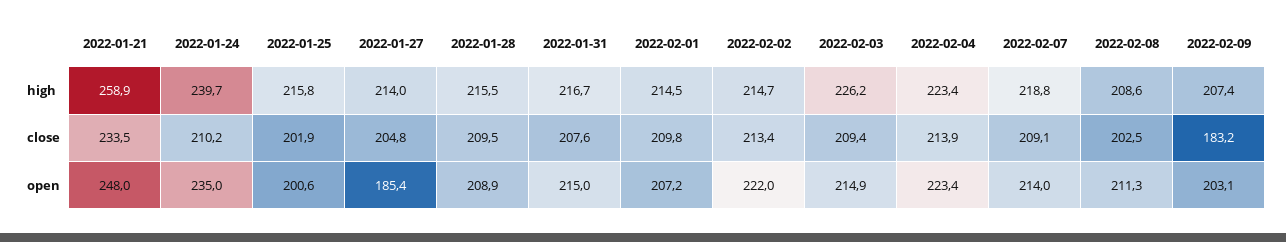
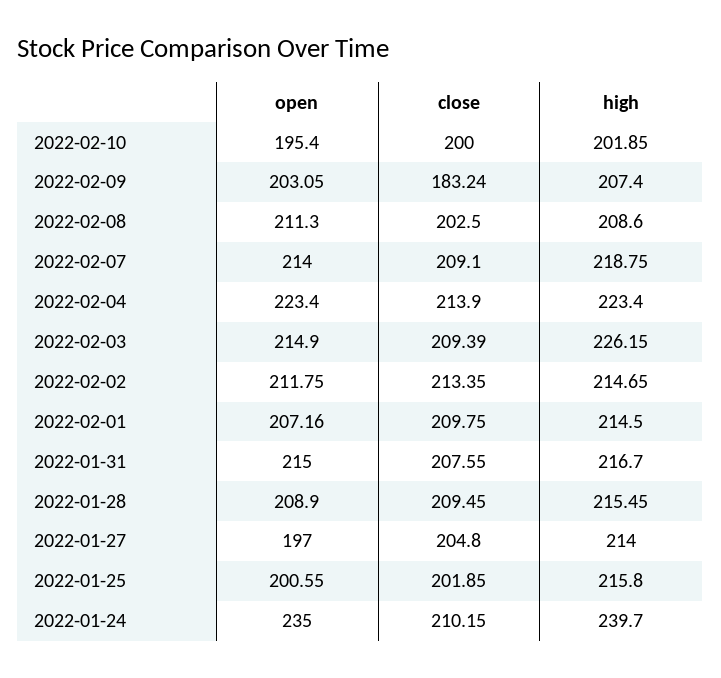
2022-01-21, high: 258.9 -> none
2022-01-21, close: 233.5 -> none
2022-01-21, open: 248 -> none
2022-01-27, open: 185.4 -> 197
2022-02-02, open: 222 -> 211.75
2022-02-10, open: none -> 195.4
2022-02-10, close: none -> 200
2022-02-10, high: none -> 201.85

